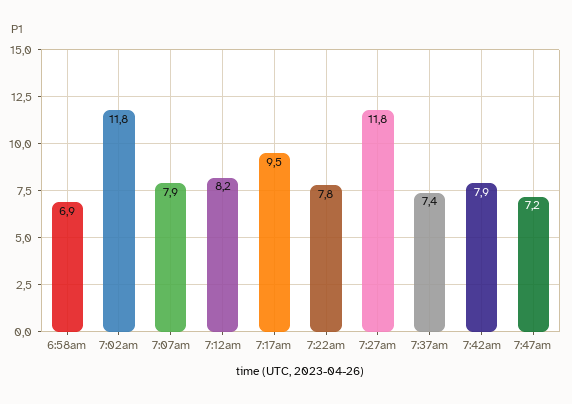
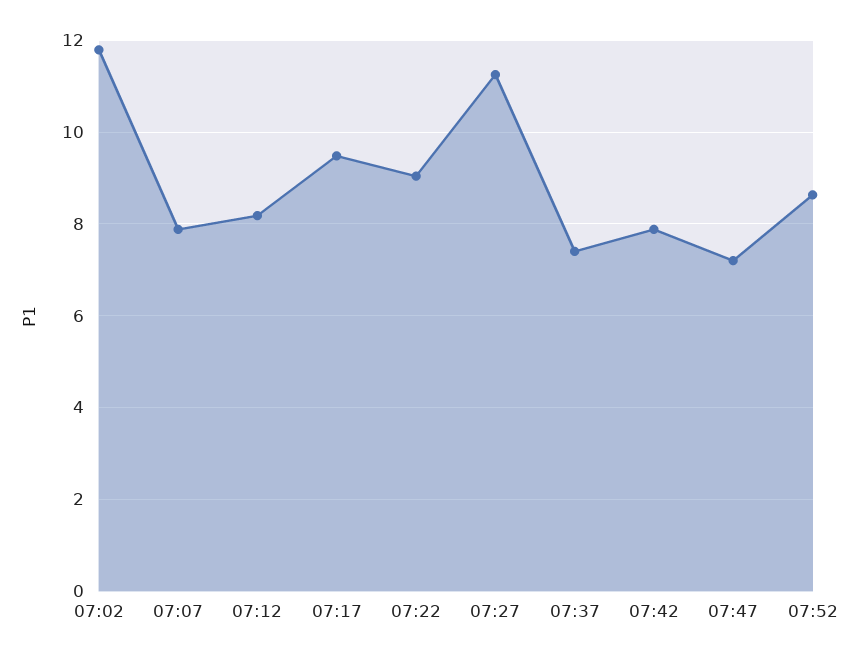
6:58am: 6.9 -> none
7:22am: 7.8 -> 9
7:27am: 11.8 -> 11.2
07:52: none -> 8.6

